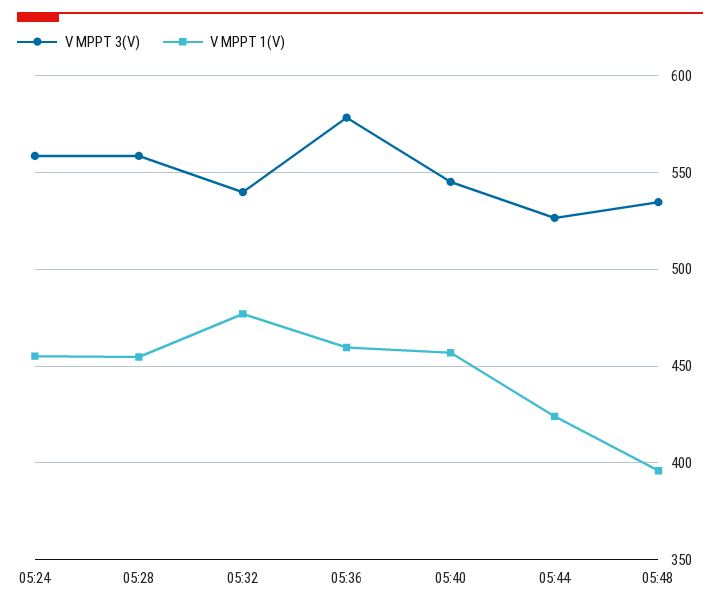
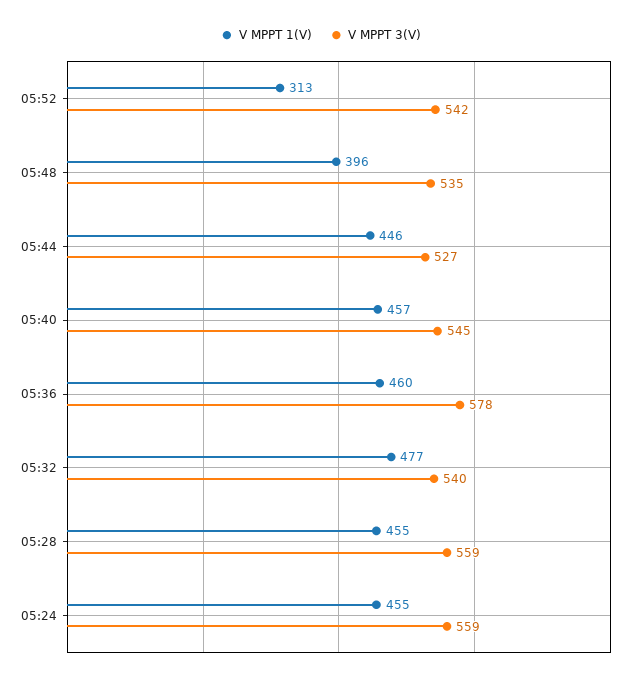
V MPPT 1(V), 05:44: 425 -> 446
V MPPT 1(V), 05:52: none -> 313
V MPPT 3(V), 05:52: none -> 542

